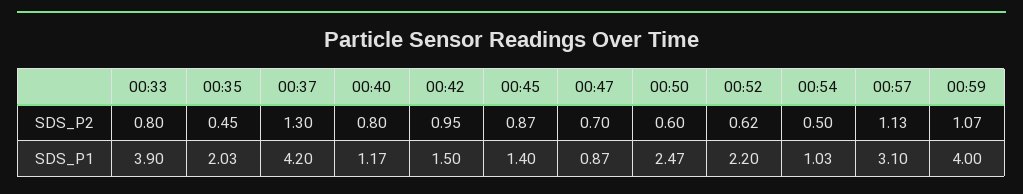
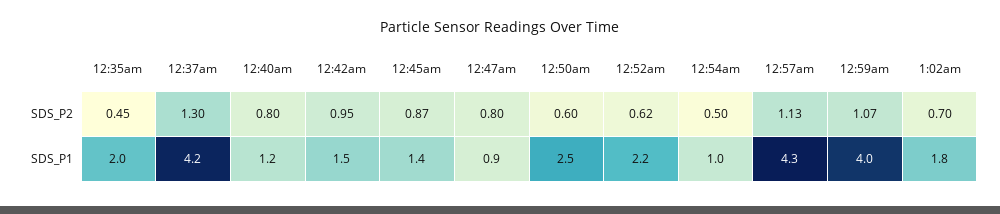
00:33, SDS_P2: 0.8 -> none
00:47, SDS_P2: 0.7 -> 0.8
00:33, SDS_P1: 3.9 -> none
00:57, SDS_P1: 3.1 -> 4.3
1:02am, SDS_P2: none -> 0.7
1:02am, SDS_P1: none -> 1.8

